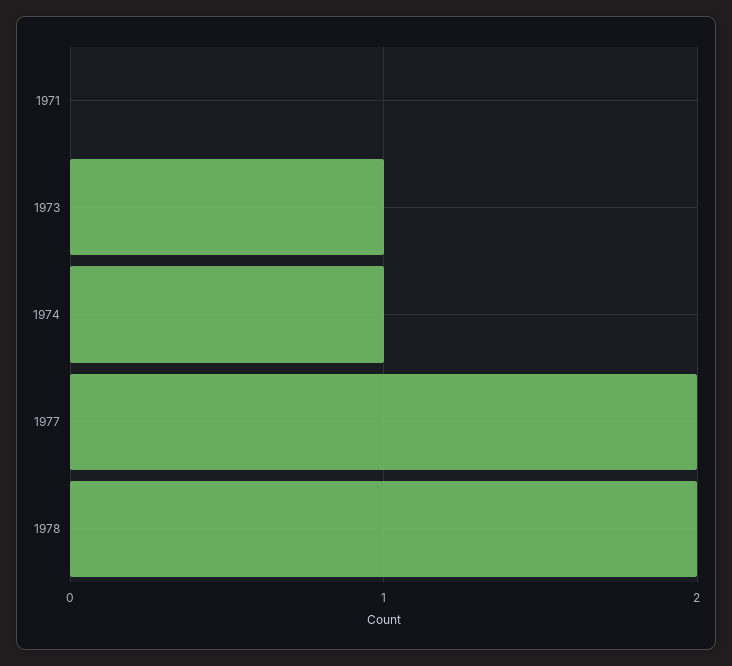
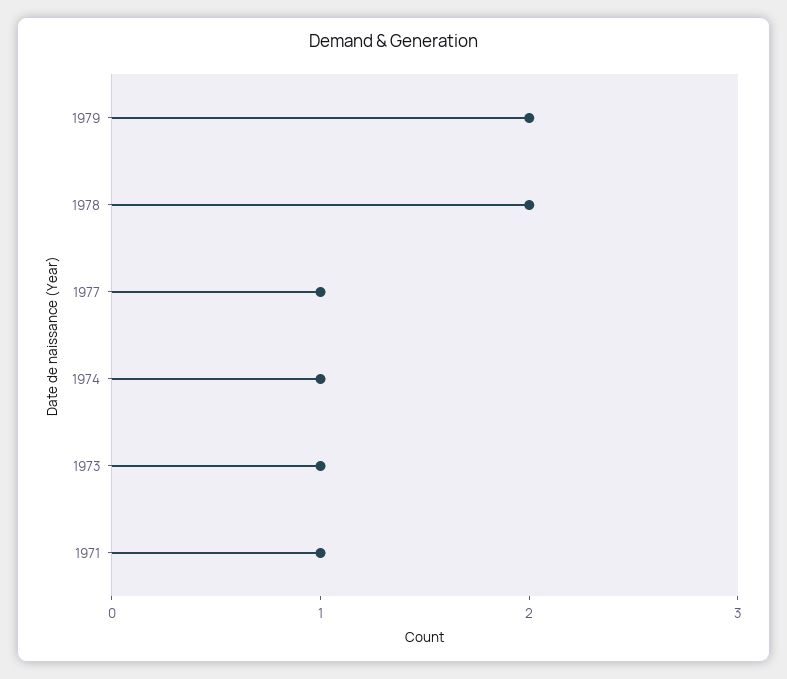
1971: 0 -> 1
1977: 2 -> 1
1979: none -> 2

